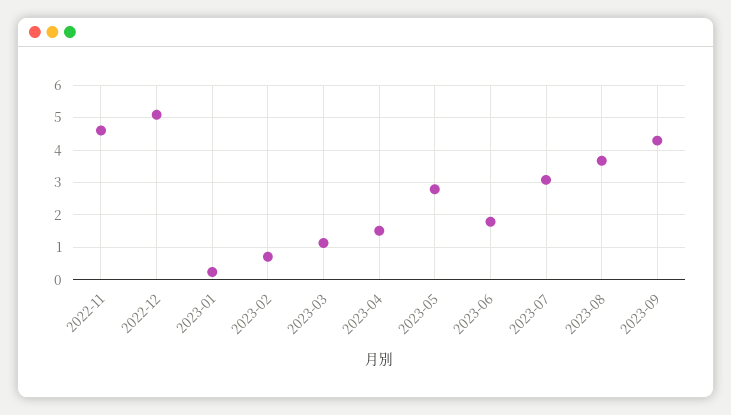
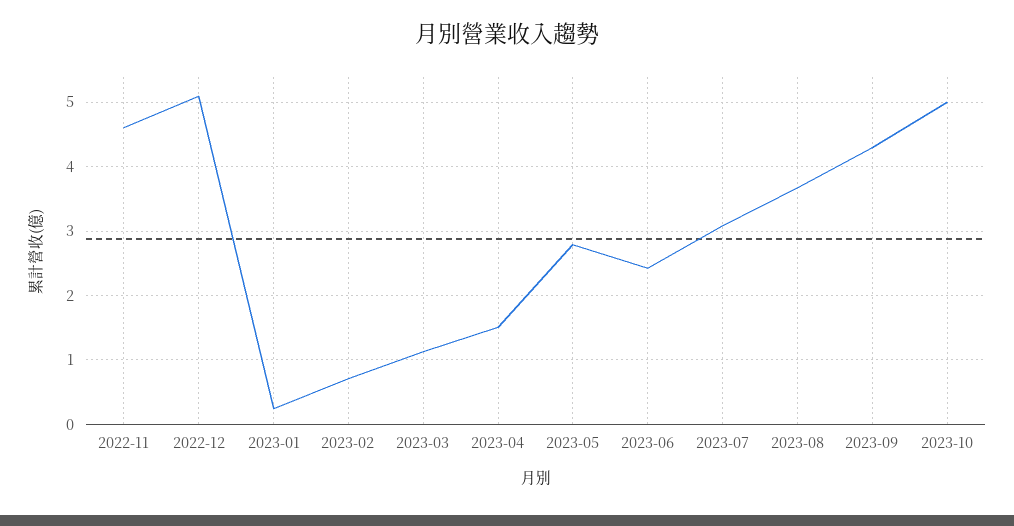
2023-06: 1.8 -> 2.4
2023-10: none -> 5

